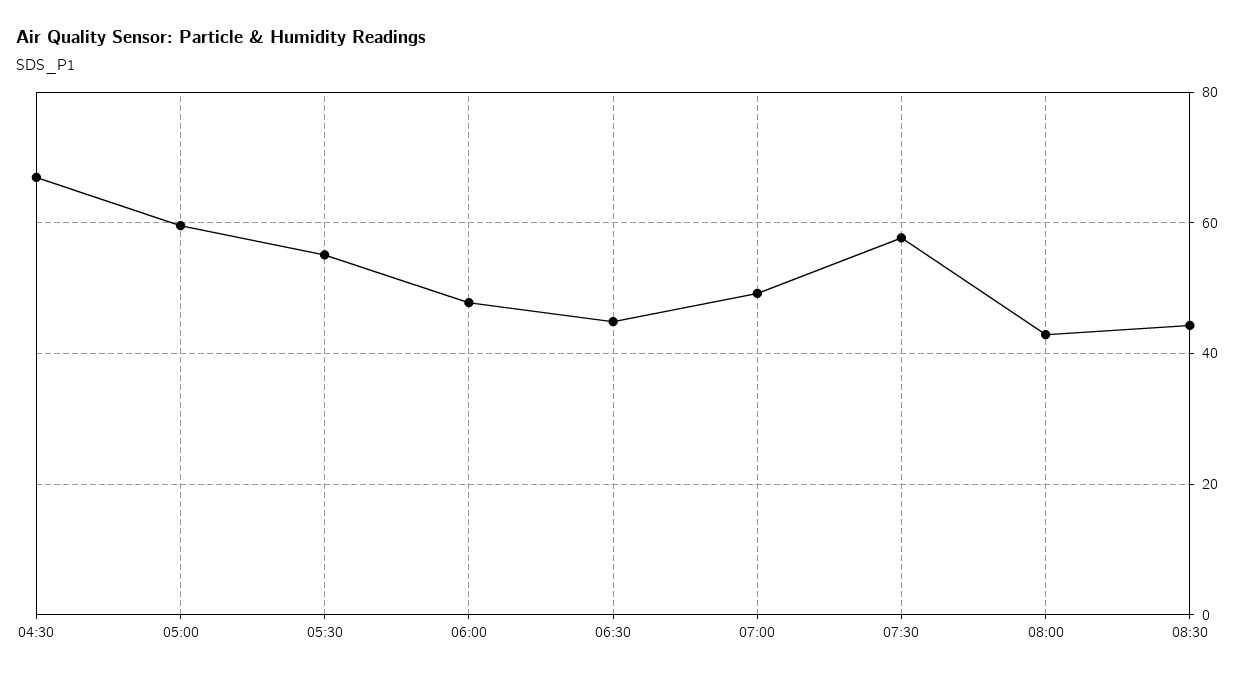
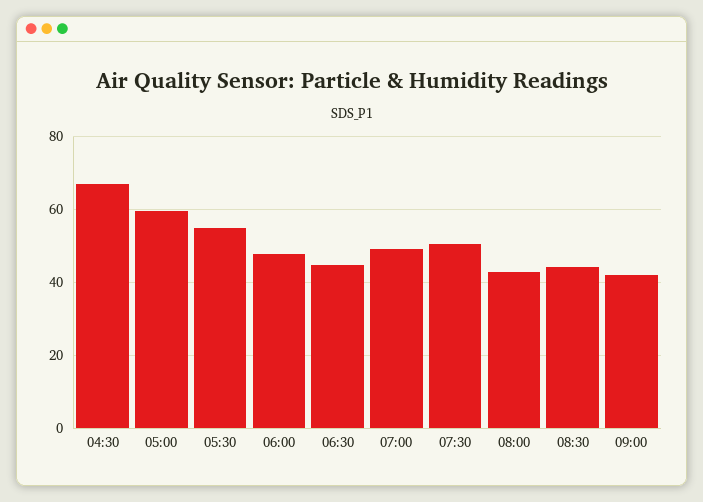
07:30: 58 -> 50
09:00: none -> 42

